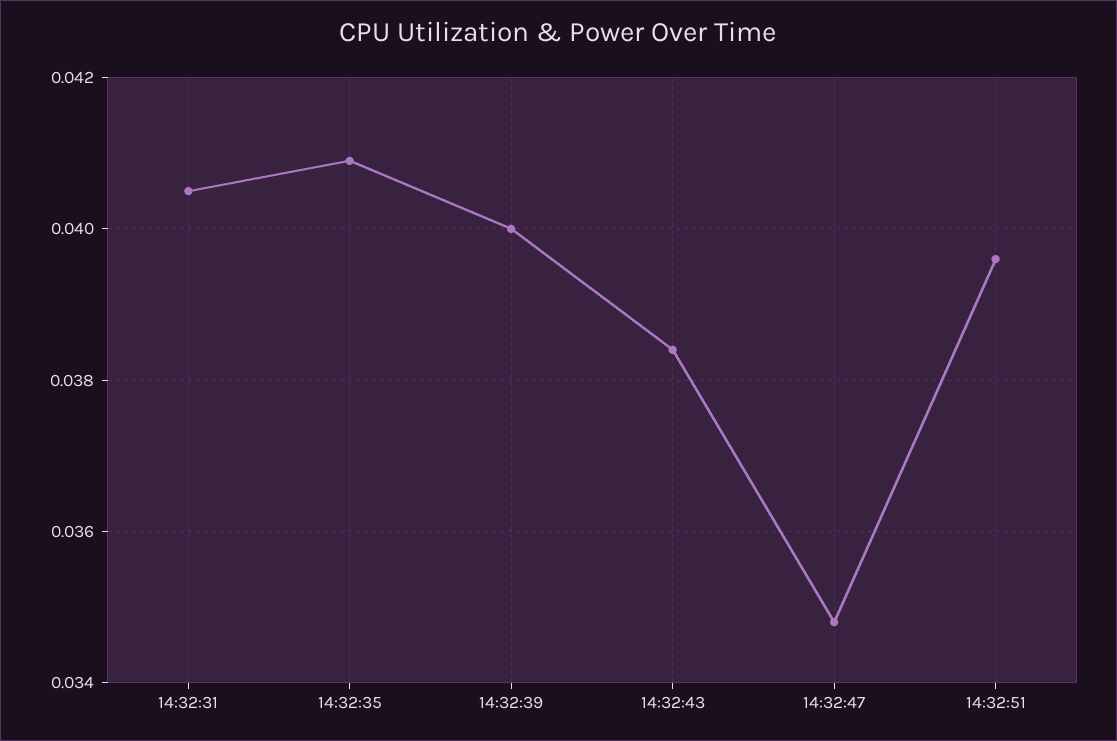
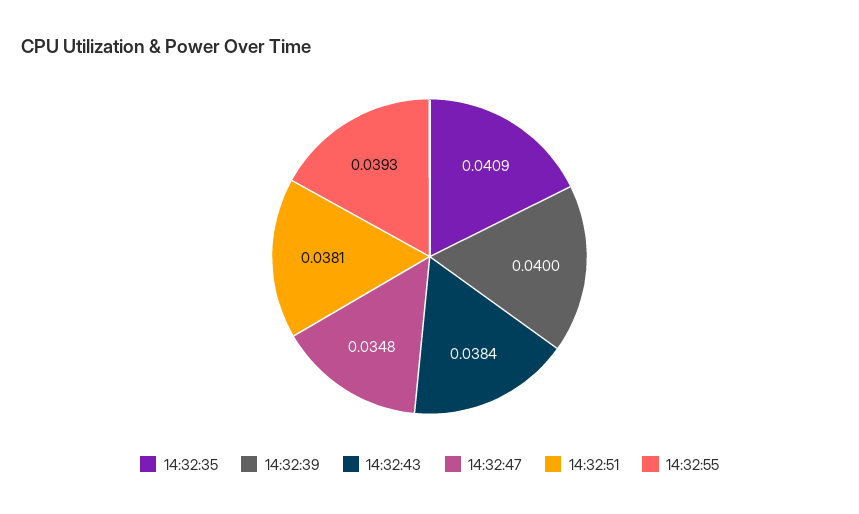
14:32:31: 0.0405 -> none
14:32:51: 0.0395 -> 0.0381
14:32:55: none -> 0.0393

